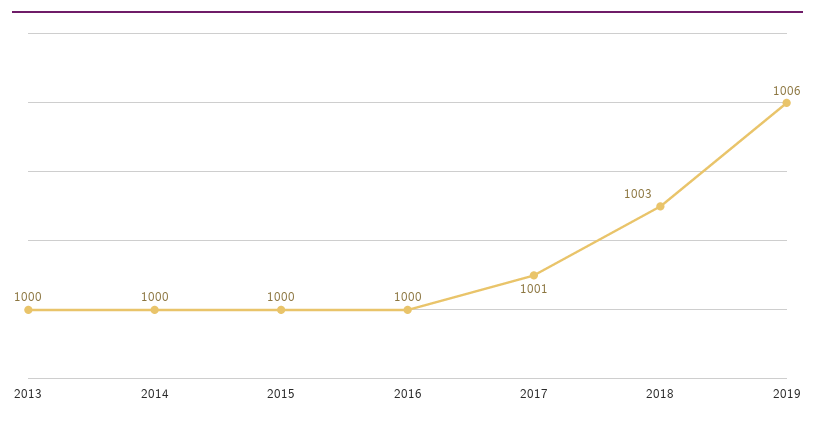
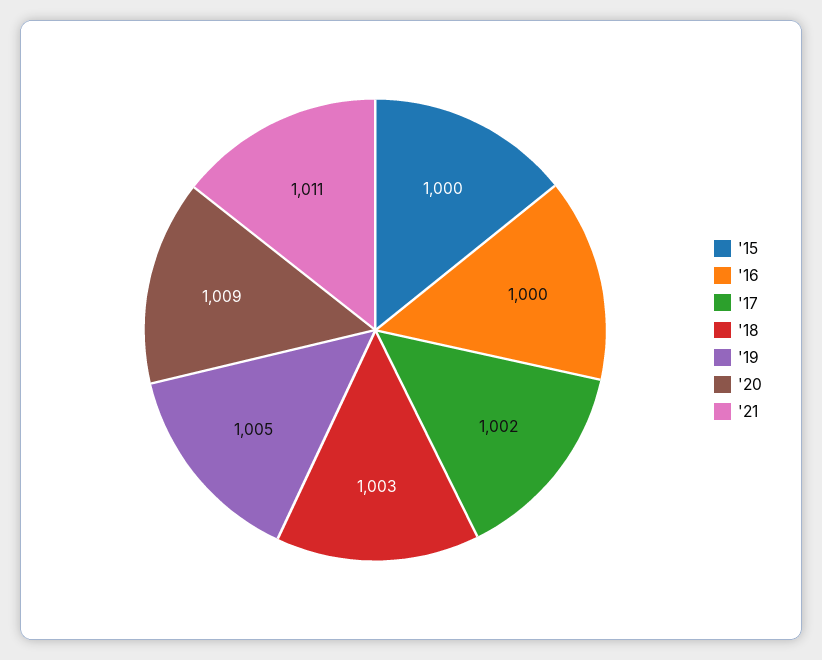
2013: 1000 -> none
2014: 1000 -> none
2017: 1001 -> 1002
2019: 1006 -> 1005
'20: none -> 1009
'21: none -> 1011

